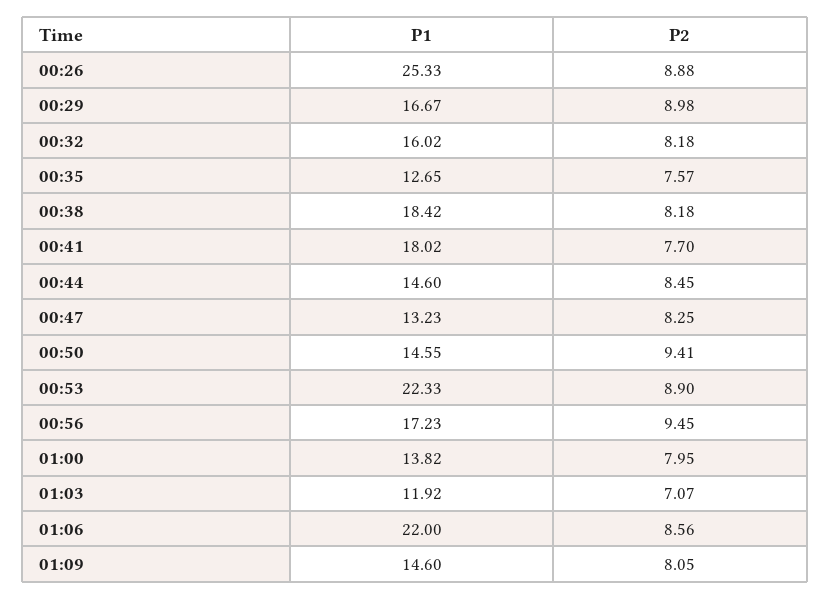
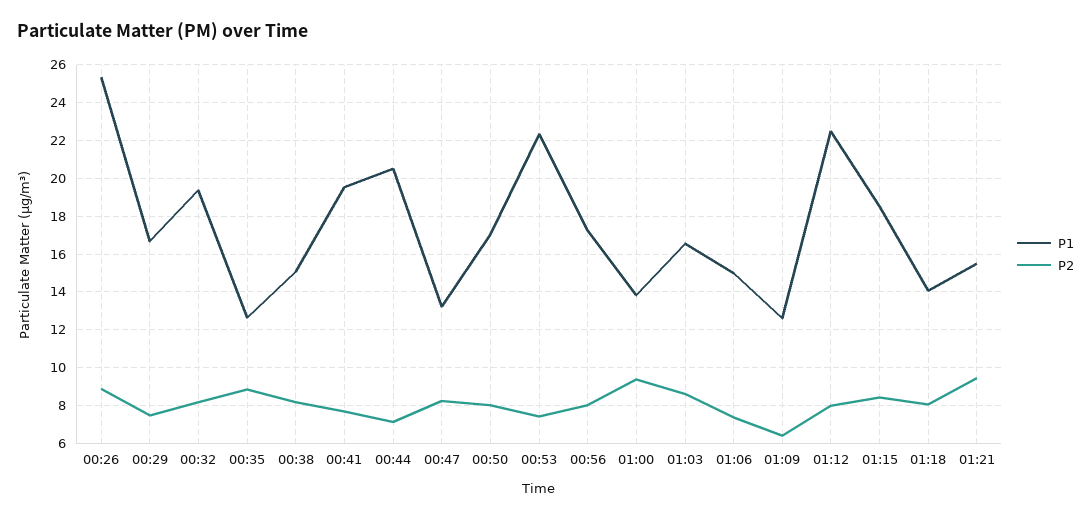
P2, 00:29: 8.98 -> 7.5
P1, 00:32: 16.02 -> 19.5
P2, 00:35: 7.57 -> 9
P1, 00:38: 18.42 -> 15
P1, 00:41: 18.02 -> 19.5
P1, 00:44: 14.6 -> 20.5
P2, 00:44: 8.45 -> 7
P1, 00:50: 14.55 -> 17
P2, 00:50: 9.41 -> 8
P2, 00:53: 8.9 -> 7.5
P2, 00:56: 9.45 -> 8
P2, 01:00: 7.95 -> 9.5
P1, 01:03: 11.92 -> 16.5
P2, 01:03: 7.07 -> 8.5
P1, 01:06: 22 -> 15
P2, 01:06: 8.56 -> 7.5
P1, 01:09: 14.6 -> 12.5
P2, 01:09: 8.05 -> 6.5
P1, 01:12: none -> 22.5
P2, 01:12: none -> 8
P1, 01:15: none -> 18.5
P2, 01:15: none -> 8.5
P1, 01:18: none -> 14
P2, 01:18: none -> 8
P1, 01:21: none -> 15.5
P2, 01:21: none -> 9.5

